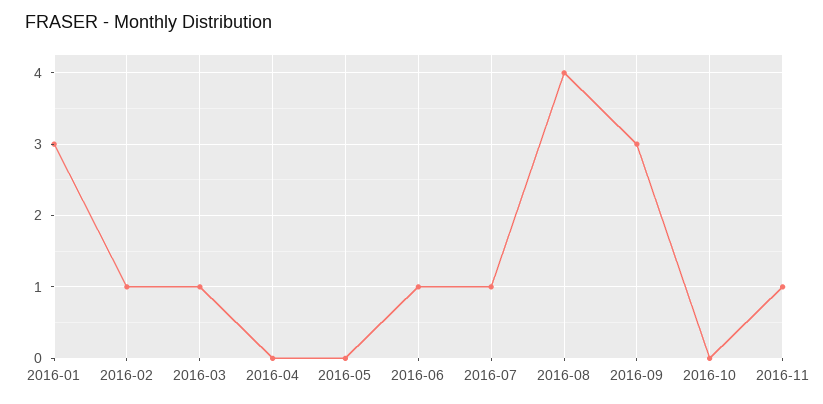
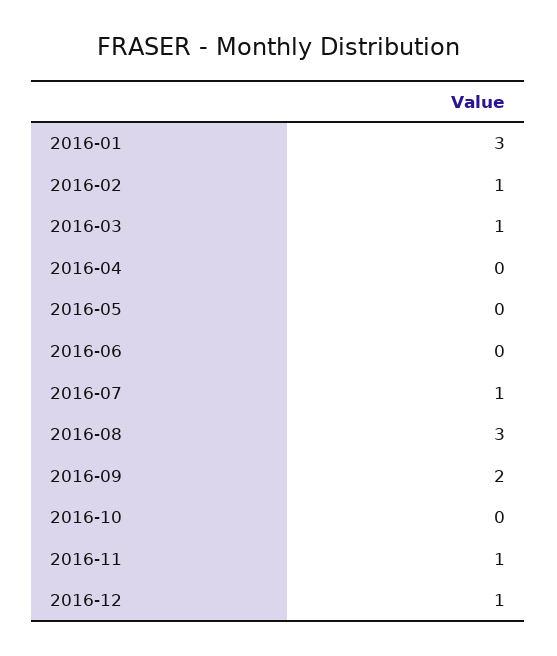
2016-06: 1 -> 0
2016-08: 4 -> 3
2016-09: 3 -> 2
2016-12: none -> 1

